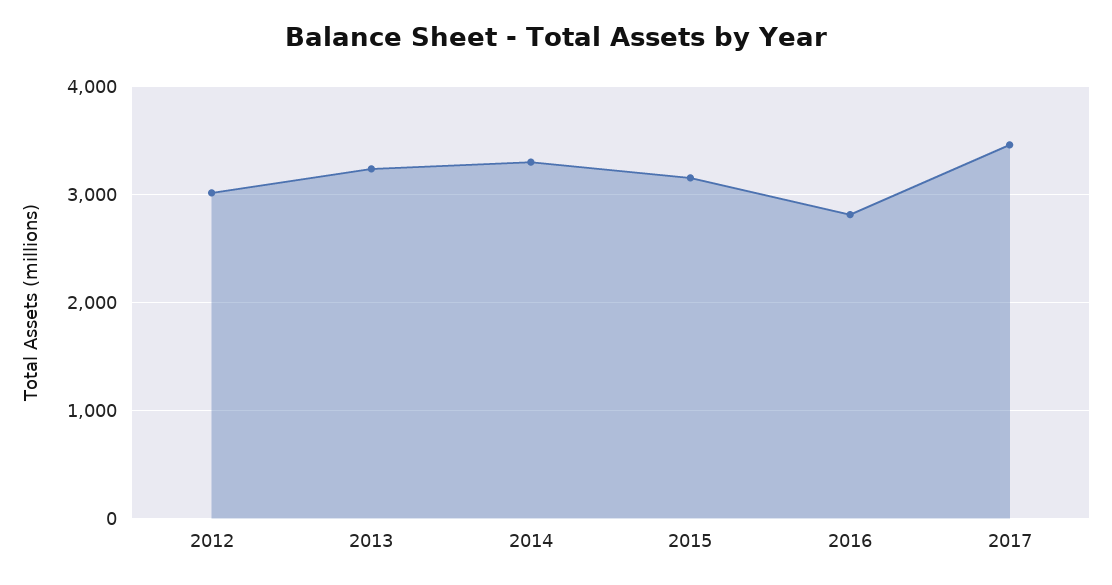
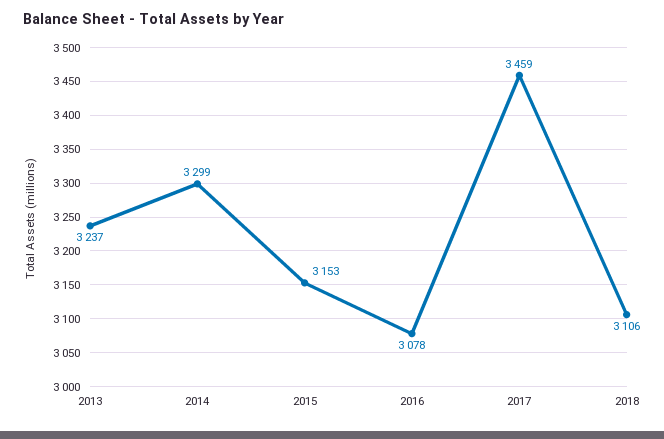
2012: 3000 -> none
2016: 2800 -> 3078
2018: none -> 3106

